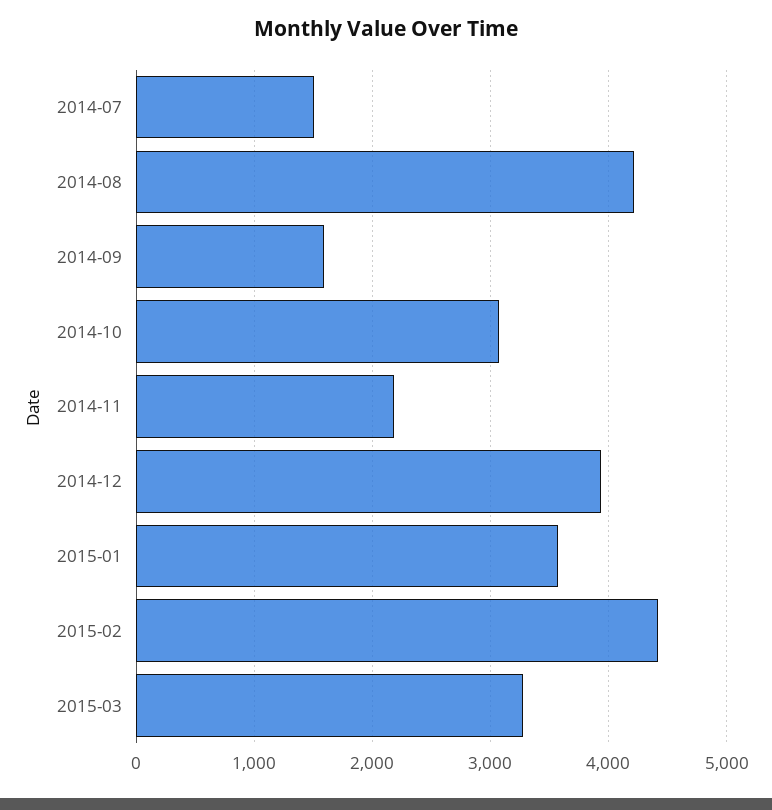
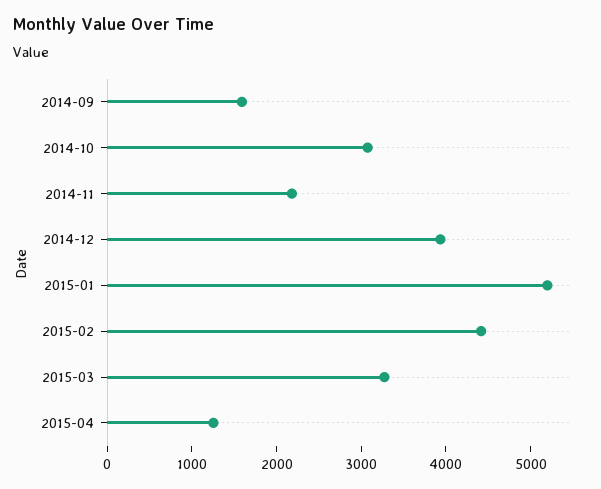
2014-07: 1500 -> none
2014-08: 4200 -> none
2015-01: 3600 -> 5200
2015-04: none -> 1200

